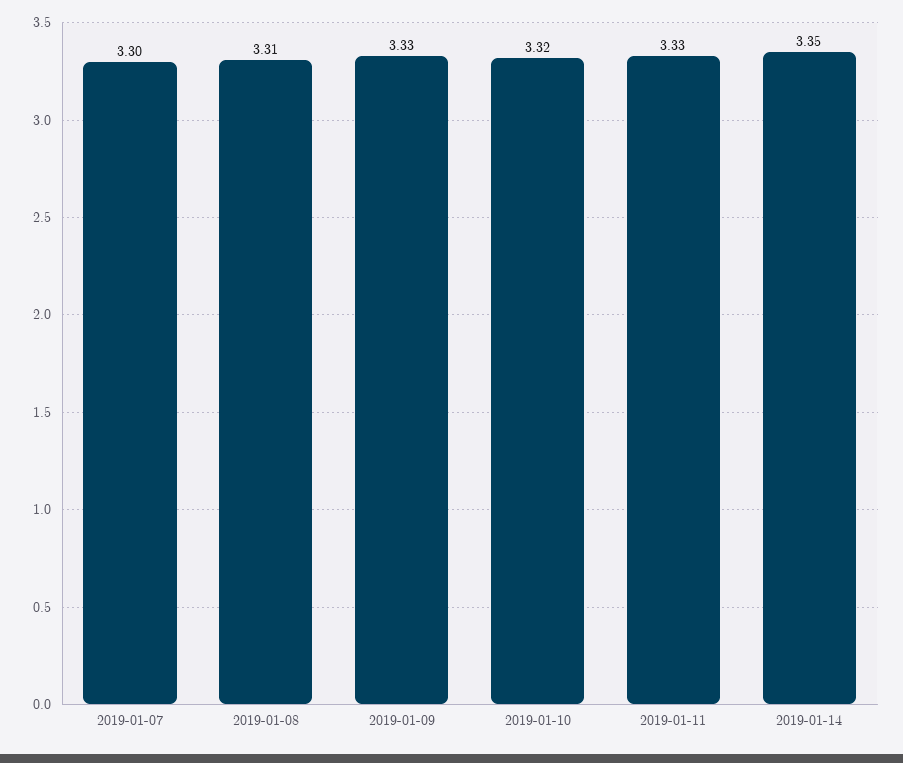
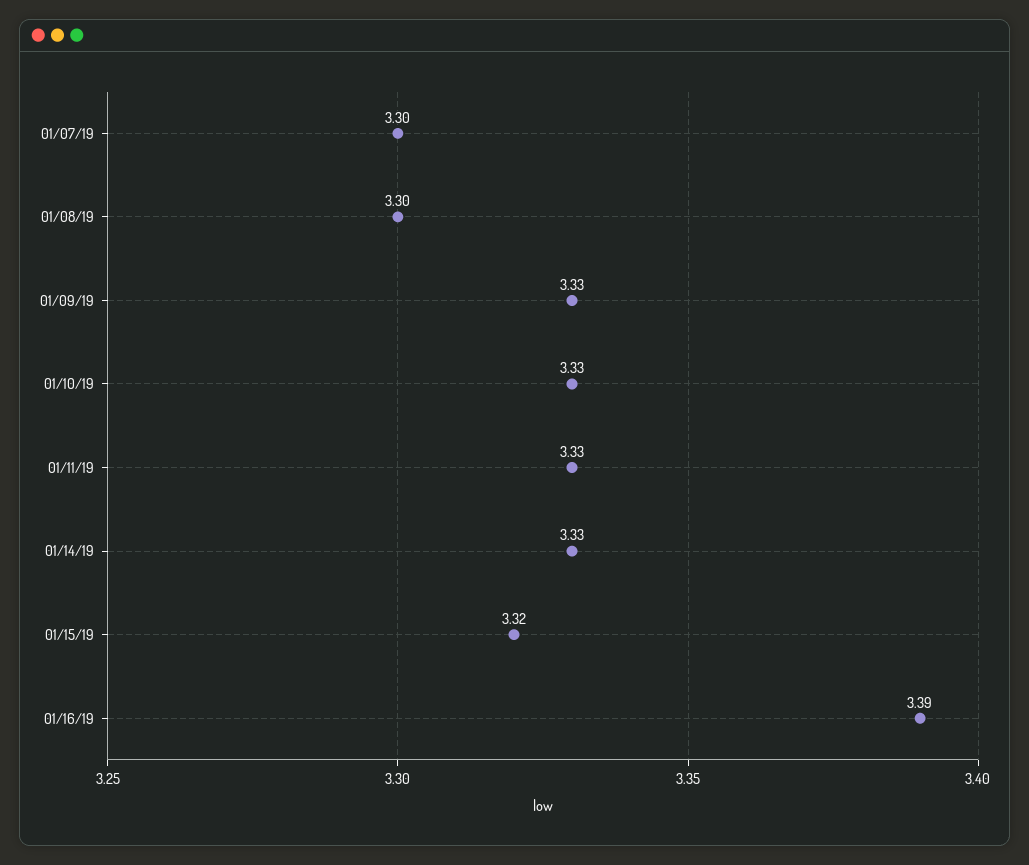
2019-01-08: 3.31 -> 3.3
2019-01-10: 3.32 -> 3.33
2019-01-14: 3.35 -> 3.33
01/15/19: none -> 3.32
01/16/19: none -> 3.39

